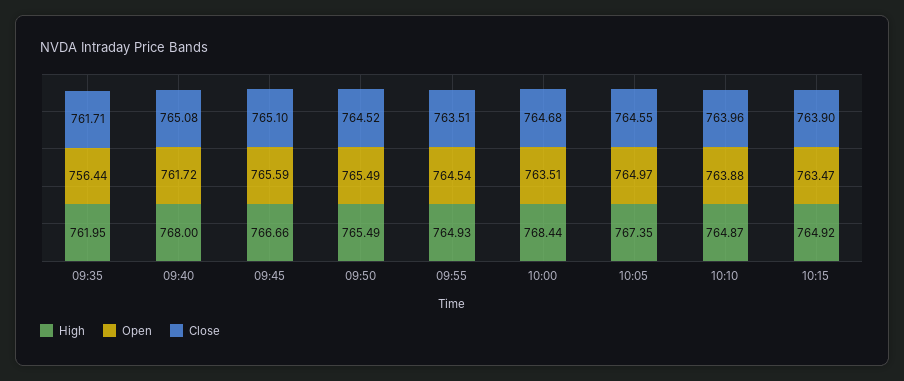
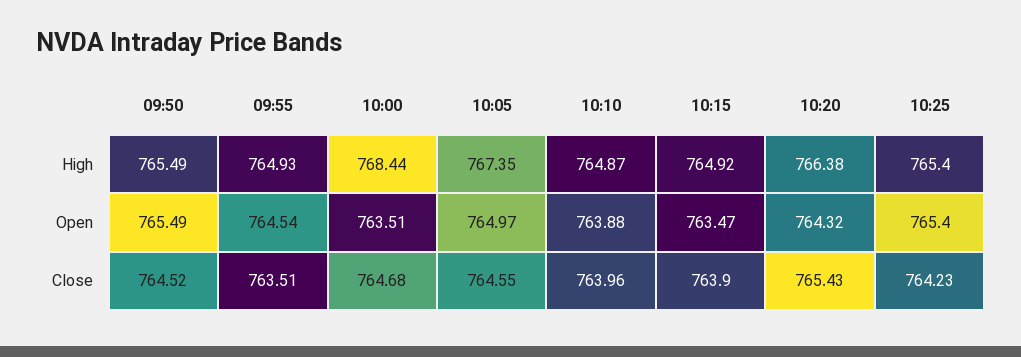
High, 09:35: 761.95 -> none
Open, 09:35: 756.44 -> none
Close, 09:35: 761.71 -> none
High, 09:40: 768 -> none
Open, 09:40: 761.72 -> none
Close, 09:40: 765.08 -> none
High, 09:45: 766.66 -> none
Open, 09:45: 765.59 -> none
Close, 09:45: 765.1 -> none
High, 10:20: none -> 766.38
High, 10:25: none -> 765.4
Open, 10:20: none -> 764.32
Open, 10:25: none -> 765.4
Close, 10:20: none -> 765.43
Close, 10:25: none -> 764.23

